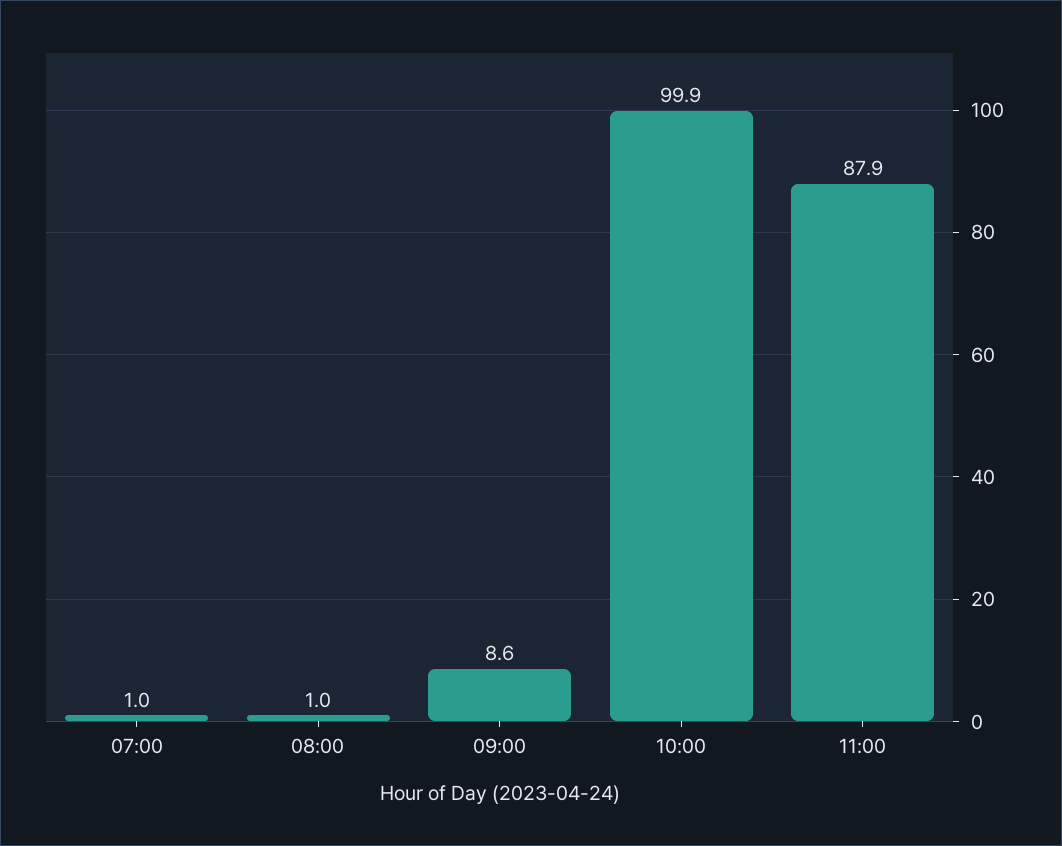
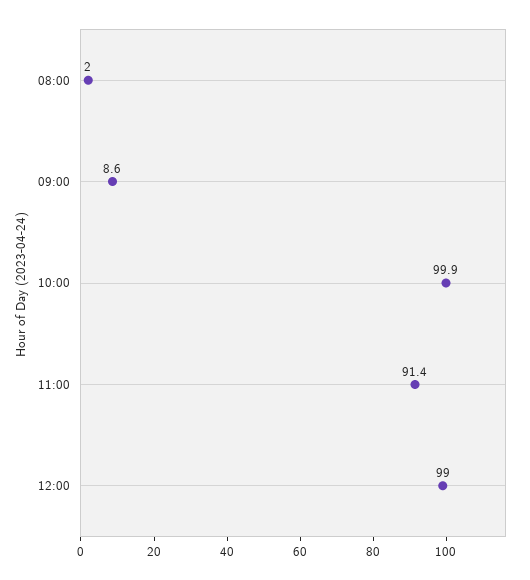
07:00: 1 -> none
08:00: 1 -> 2
11:00: 87.9 -> 91.4
12:00: none -> 99

